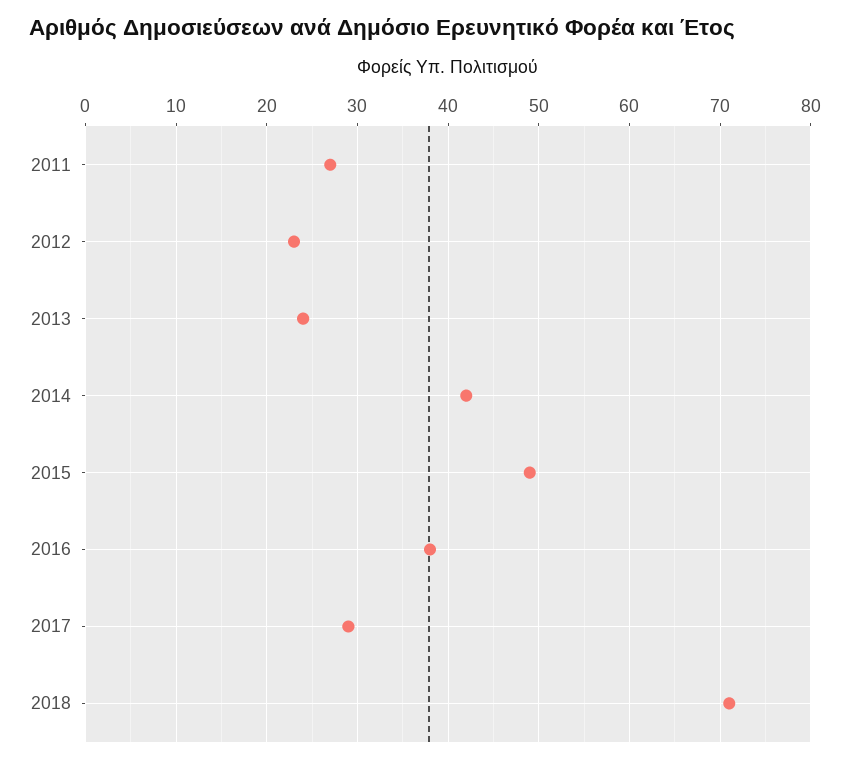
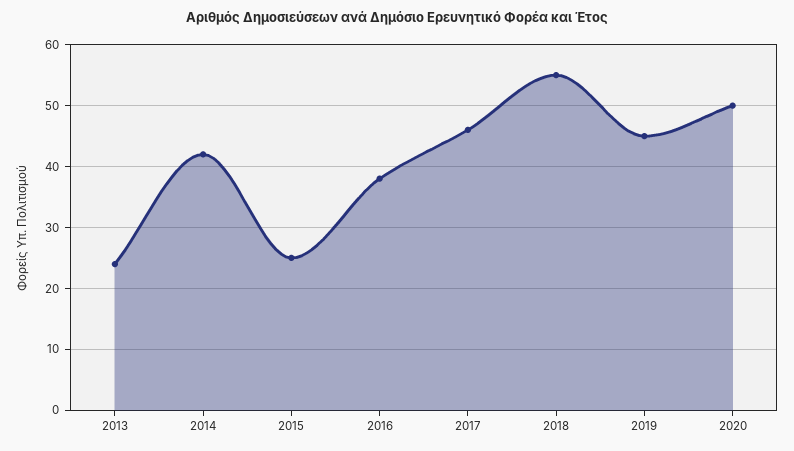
2011: 27 -> none
2012: 23 -> none
2015: 49 -> 25
2017: 29 -> 46
2018: 71 -> 55
2019: none -> 45
2020: none -> 50

